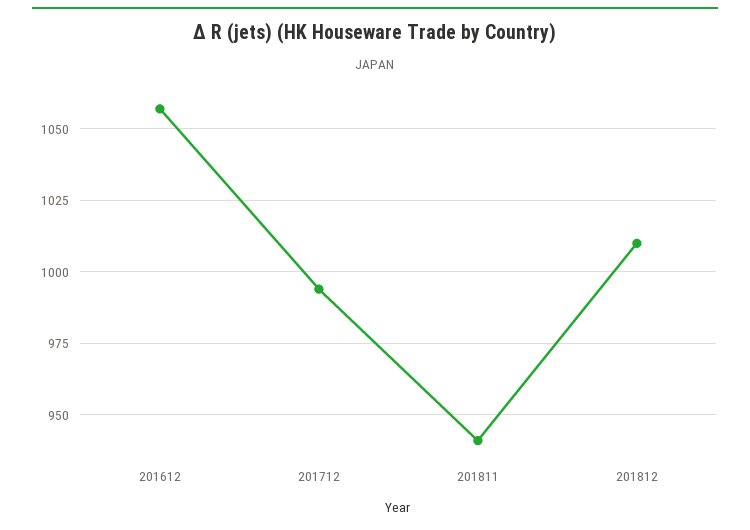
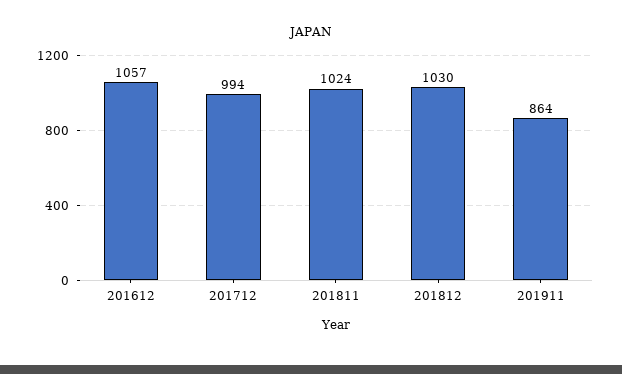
201811: 940 -> 1024
201812: 1010 -> 1030
201911: none -> 864

